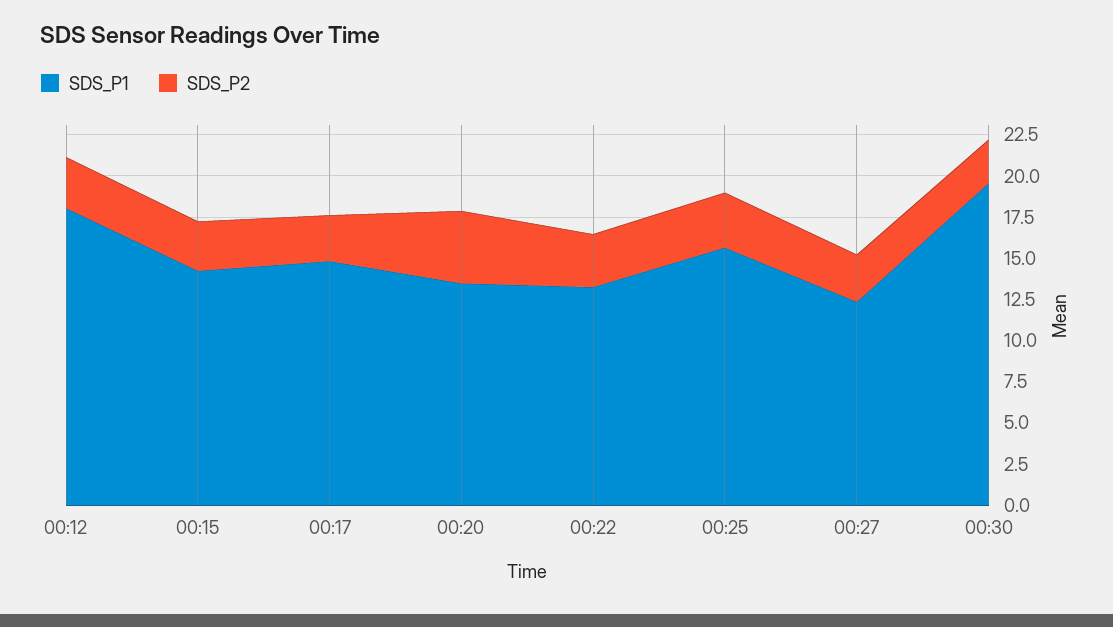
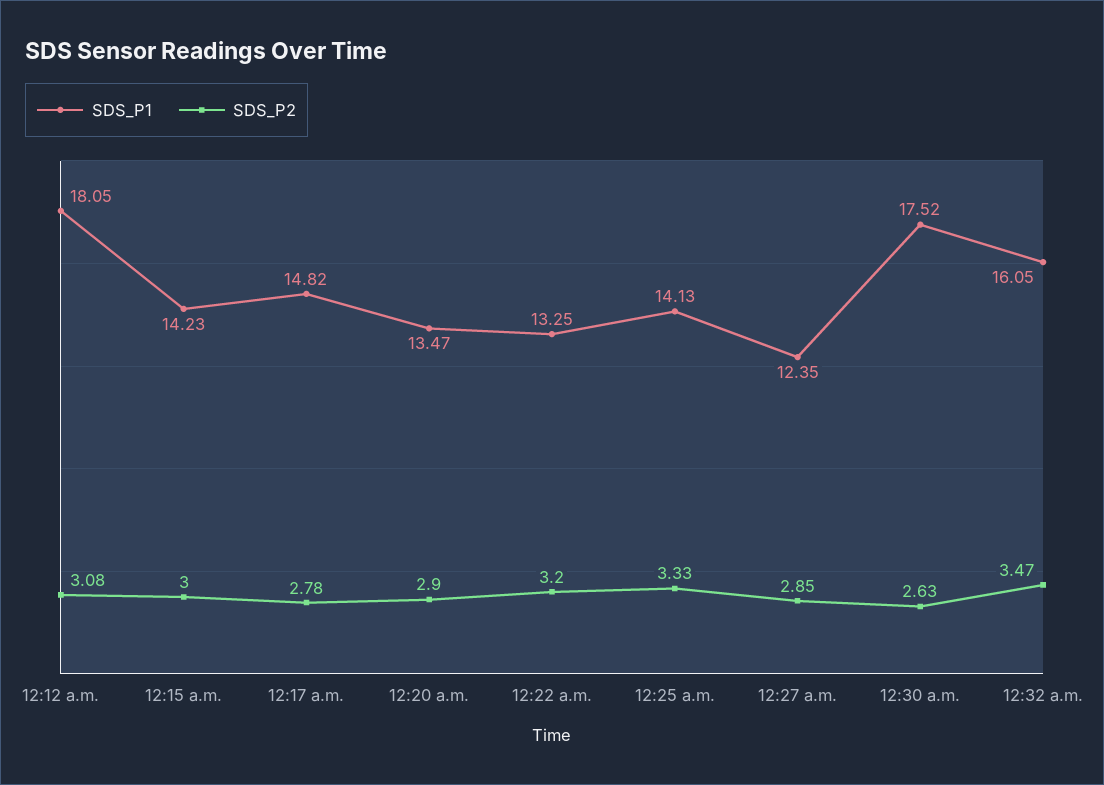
SDS_P2, 00:20: 4.5 -> 2.9
SDS_P1, 00:25: 15.5 -> 14.13
SDS_P1, 00:30: 19.5 -> 17.52
SDS_P1, 12:32 a.m.: none -> 16.05
SDS_P2, 12:32 a.m.: none -> 3.47

